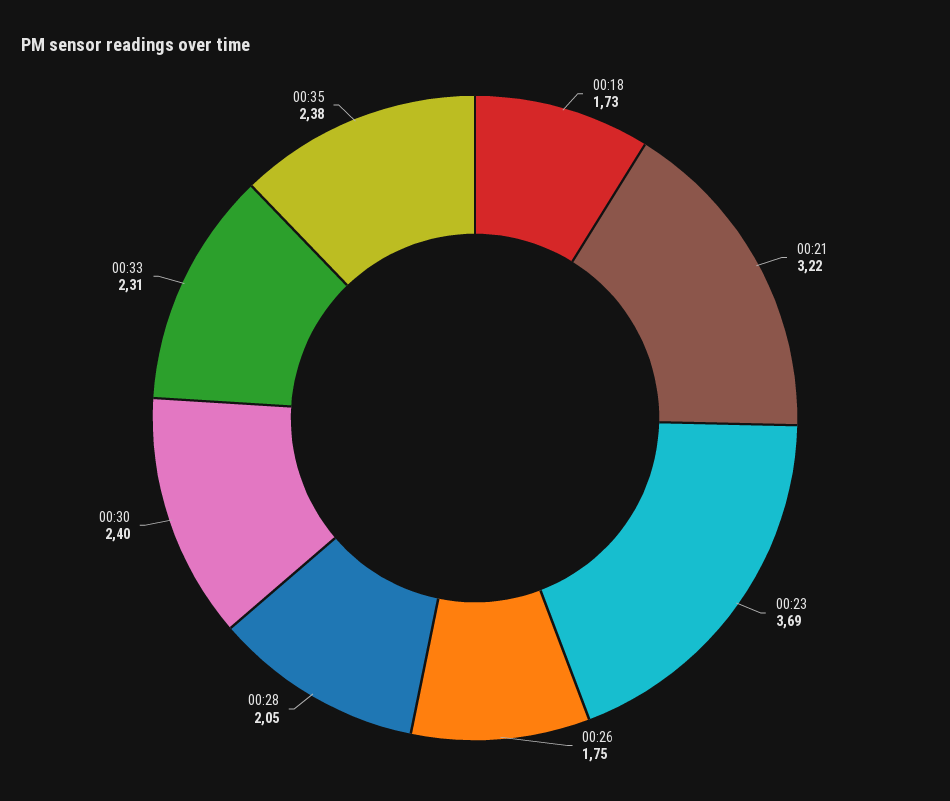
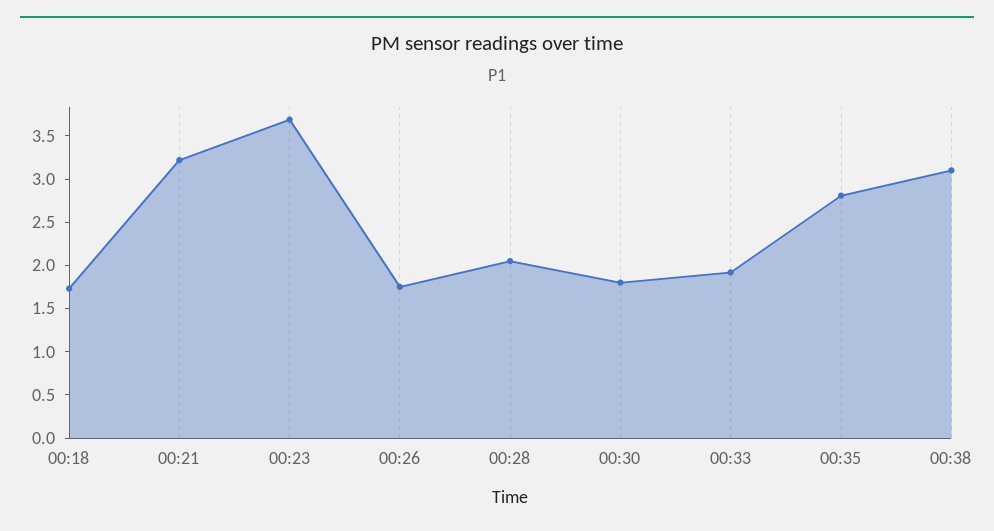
00:30: 2.4 -> 1.8
00:33: 2.31 -> 1.9
00:35: 2.38 -> 2.8
00:38: none -> 3.1

